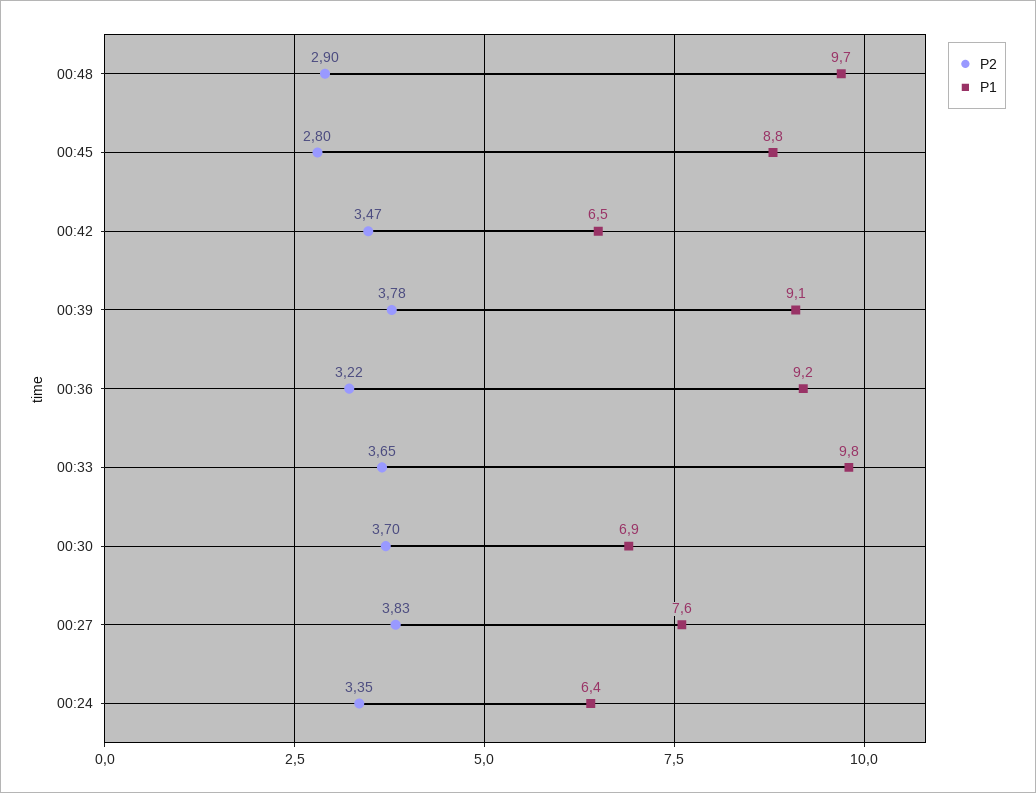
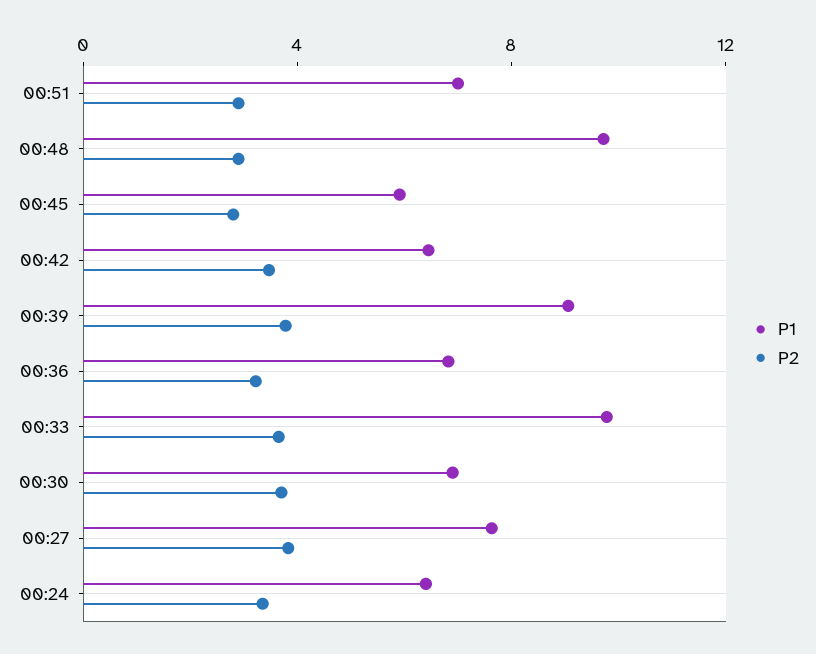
P1, 00:45: 8.8 -> 6
P1, 00:36: 9.2 -> 7
P1, 00:51: none -> 7
P2, 00:51: none -> 3

